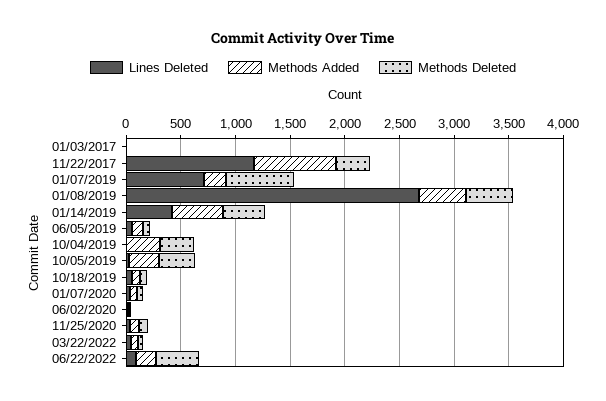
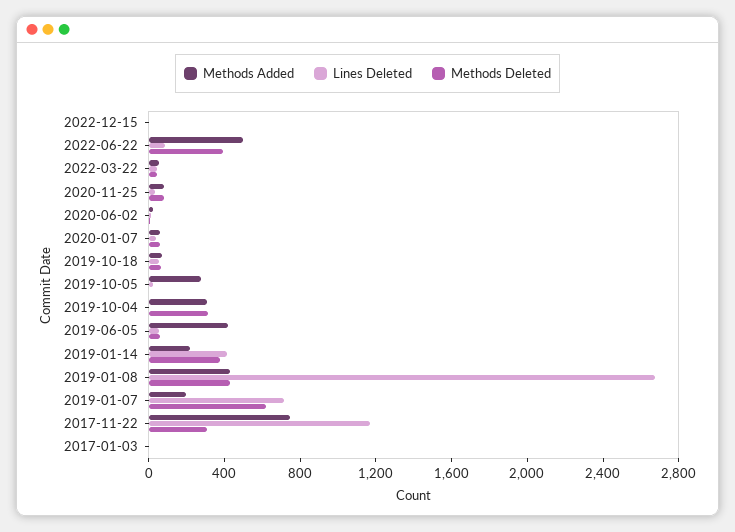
Methods Added, 01/14/2019: 500 -> 200
Methods Added, 06/05/2019: 100 -> 400
Methods Deleted, 10/05/2019: 300 -> 0
Methods Added, 06/22/2022: 200 -> 500
Methods Added, 2022-12-15: none -> 0
Lines Deleted, 2022-12-15: none -> 0
Methods Deleted, 2022-12-15: none -> 0

